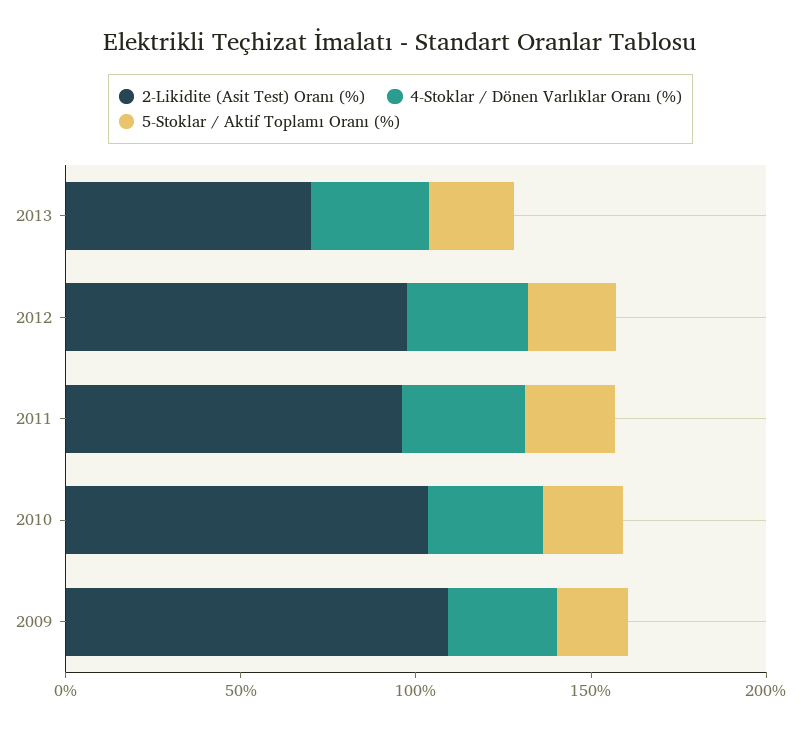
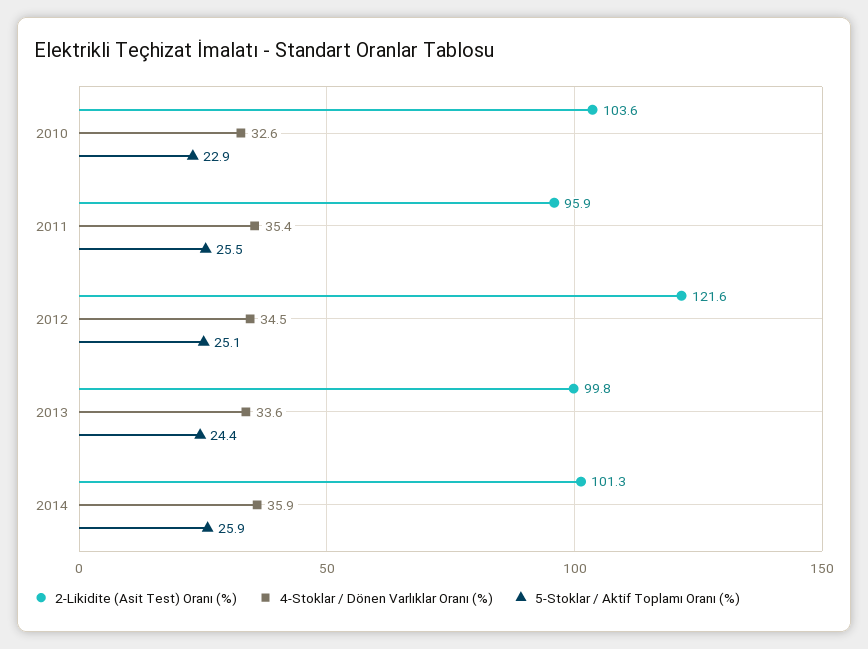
2-Likidite (Asit Test) Oranı (%), 2013: 70 -> 99.8
2-Likidite (Asit Test) Oranı (%), 2012: 100 -> 121.6
2-Likidite (Asit Test) Oranı (%), 2009: 110 -> none
4-Stoklar / Dönen Varlıklar Oranı (%), 2009: 30 -> none
5-Stoklar / Aktif Toplamı Oranı (%), 2009: 20 -> none
2-Likidite (Asit Test) Oranı (%), 2014: none -> 101.3
4-Stoklar / Dönen Varlıklar Oranı (%), 2014: none -> 35.9
5-Stoklar / Aktif Toplamı Oranı (%), 2014: none -> 25.9

